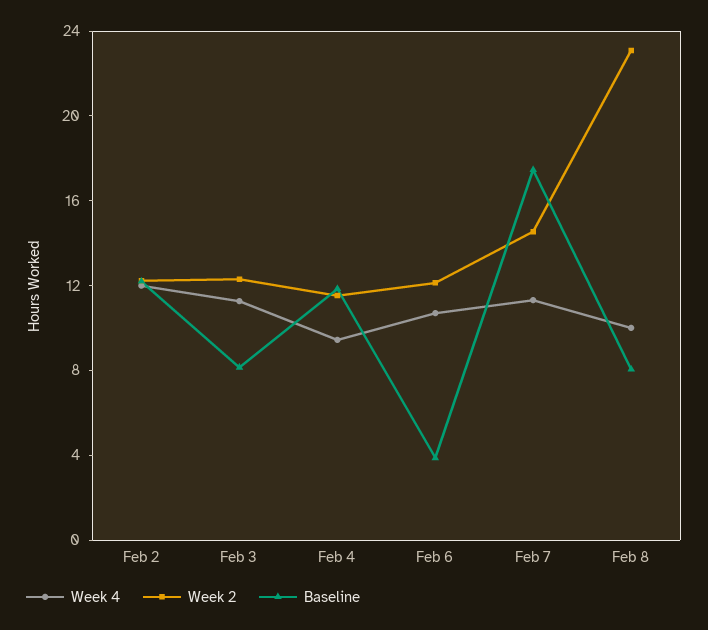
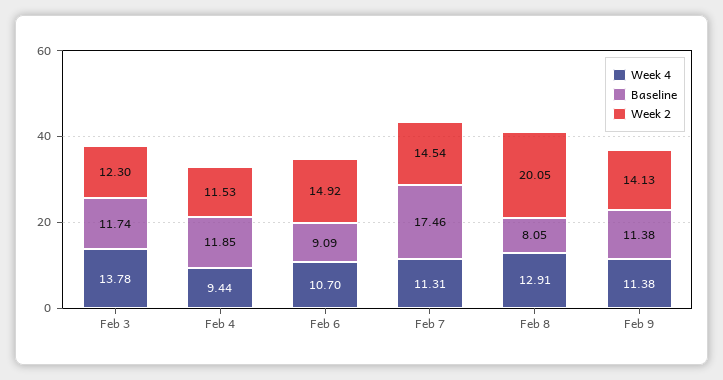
Week 4, Feb 2: 12 -> none
Week 2, Feb 2: 12 -> none
Baseline, Feb 2: 12 -> none
Week 4, Feb 3: 11 -> 13.78
Baseline, Feb 3: 8 -> 11.74
Week 2, Feb 6: 12 -> 14.92
Baseline, Feb 6: 4 -> 9.09
Week 4, Feb 8: 10 -> 12.91
Week 2, Feb 8: 23 -> 20.05
Week 4, Feb 9: none -> 11.38
Baseline, Feb 9: none -> 11.38
Week 2, Feb 9: none -> 14.13

